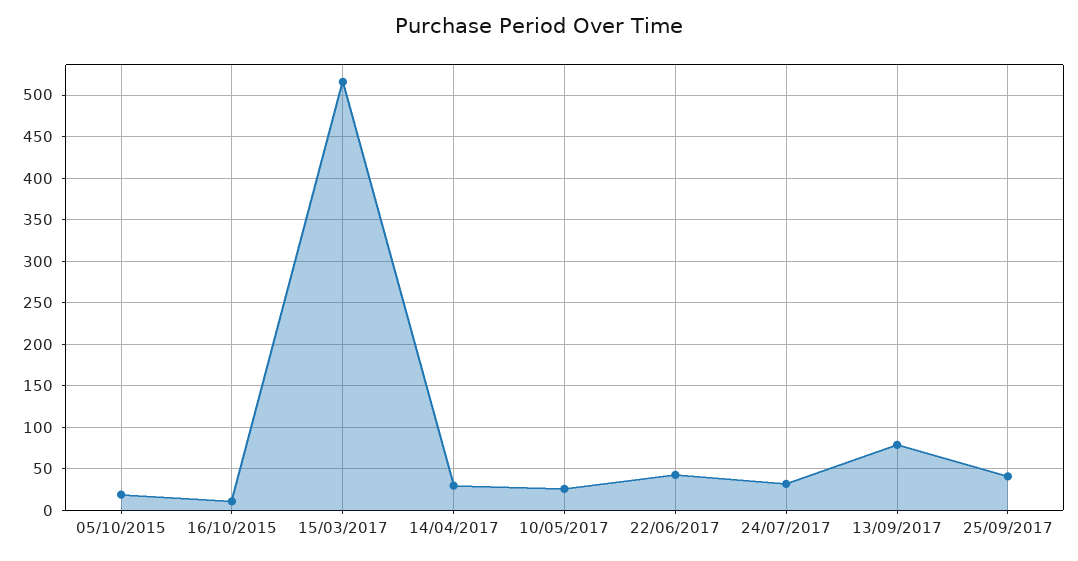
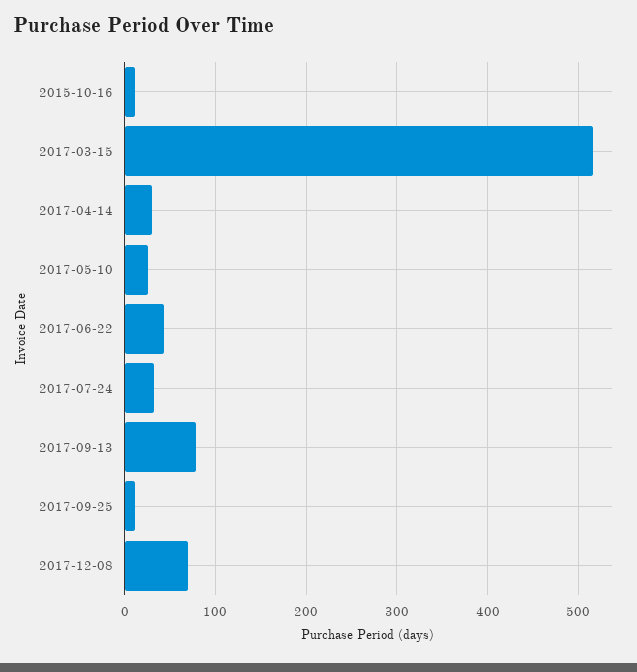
05/10/2015: 20 -> none
25/09/2017: 40 -> 10
2017-12-08: none -> 70

